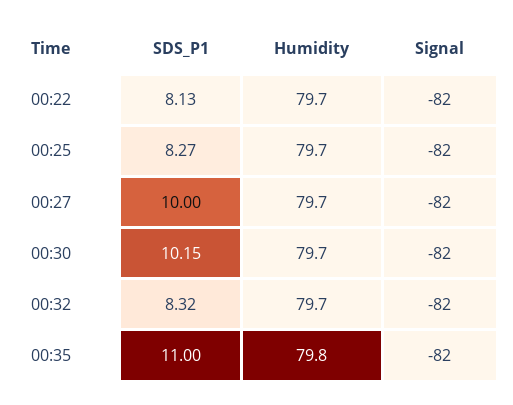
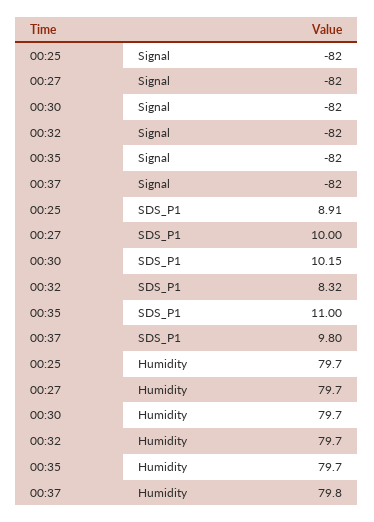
SDS_P1, 00:22: 8.13 -> none
Humidity, 00:22: 79.7 -> none
Signal, 00:22: -82 -> none
SDS_P1, 00:25: 8.27 -> 8.91
Humidity, 00:35: 79.8 -> 79.7
Signal, 00:37: none -> -82
SDS_P1, 00:37: none -> 9.8
Humidity, 00:37: none -> 79.8

